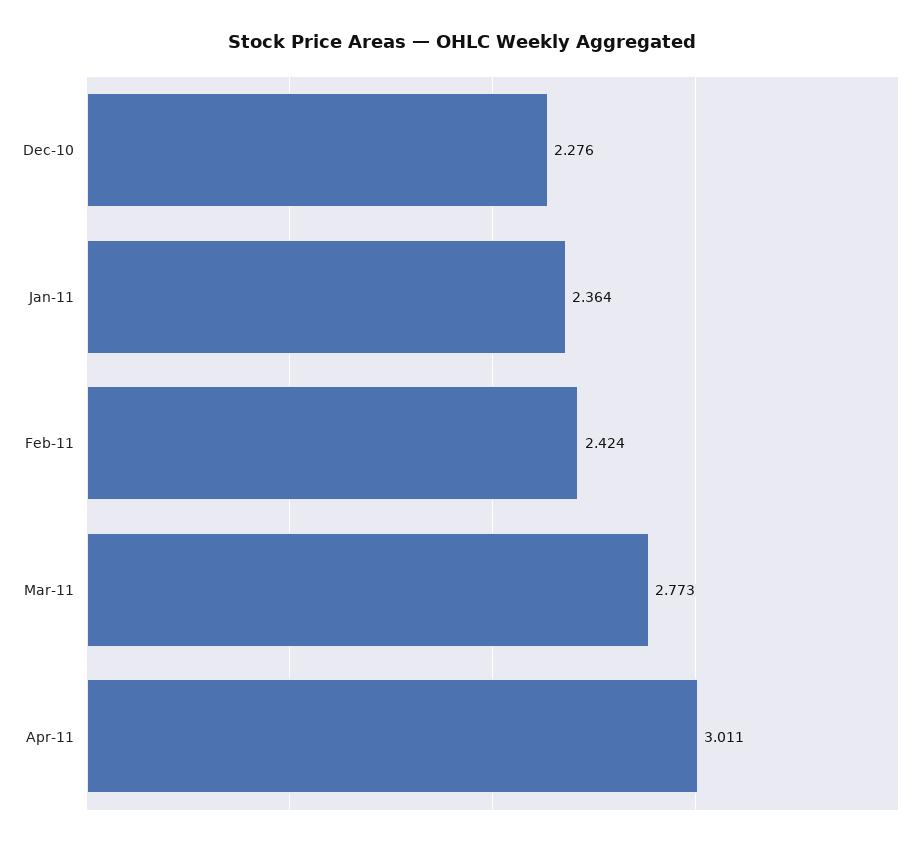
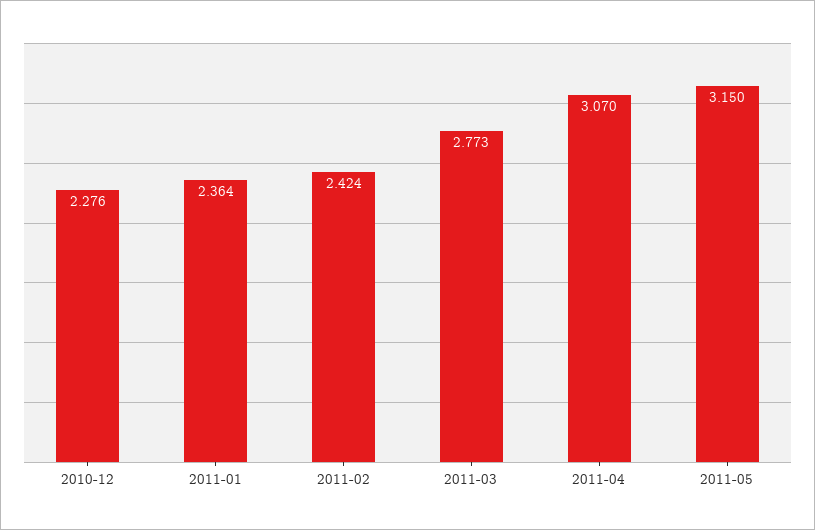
Apr-11: 3.011 -> 3.07
2011-05: none -> 3.15

